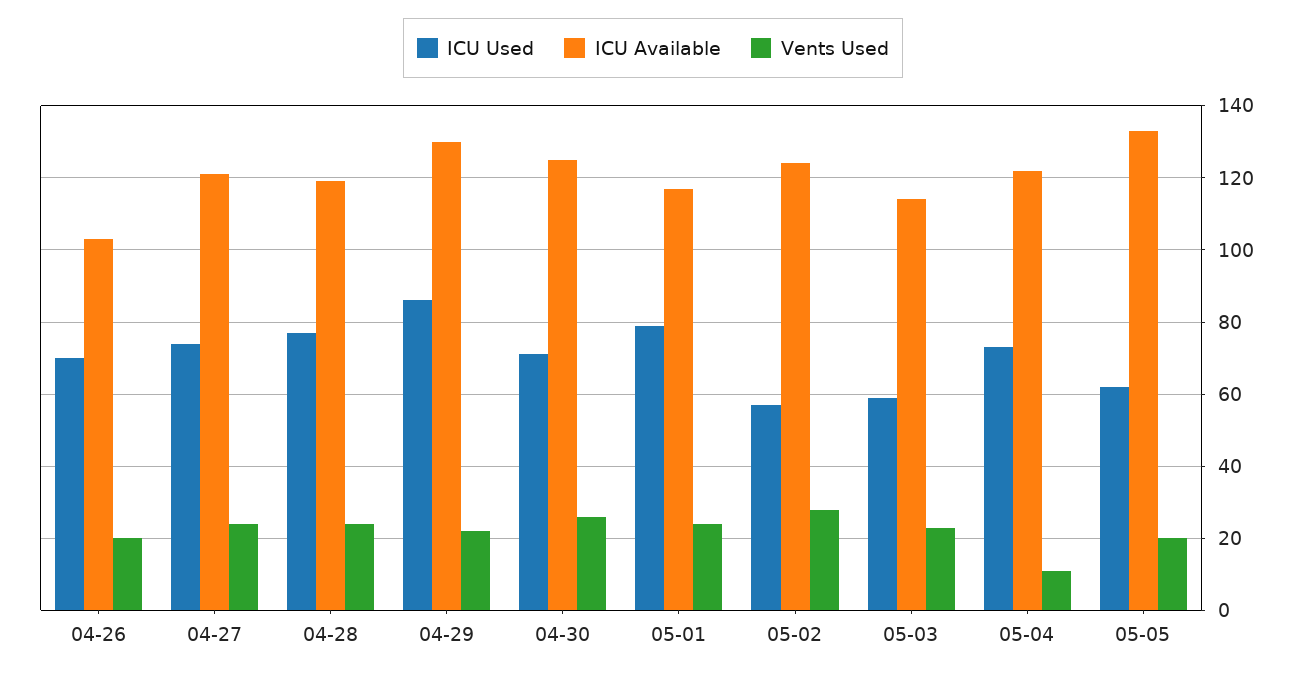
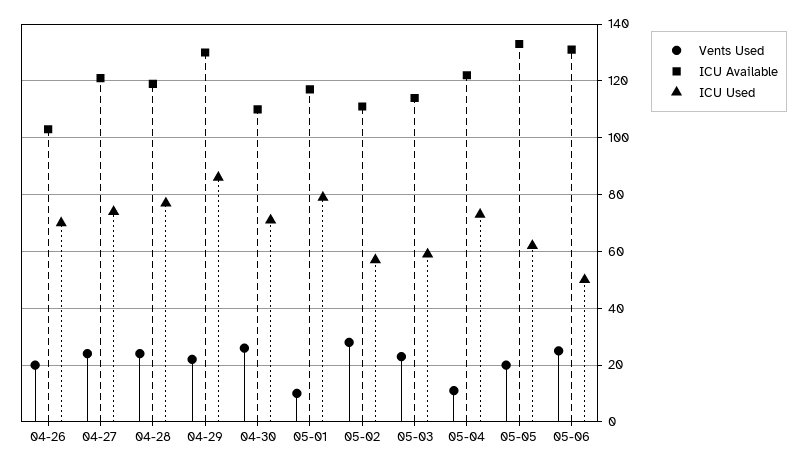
ICU Available, 04-30: 125 -> 110
Vents Used, 05-01: 25 -> 10
ICU Available, 05-02: 125 -> 110
Vents Used, 05-06: none -> 25
ICU Available, 05-06: none -> 130
ICU Used, 05-06: none -> 50

